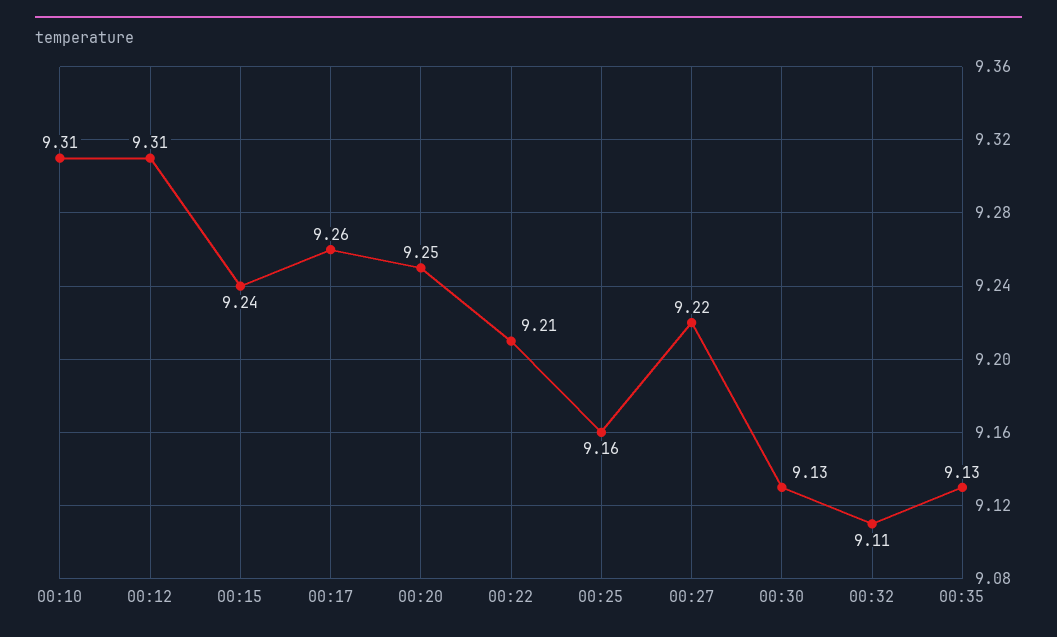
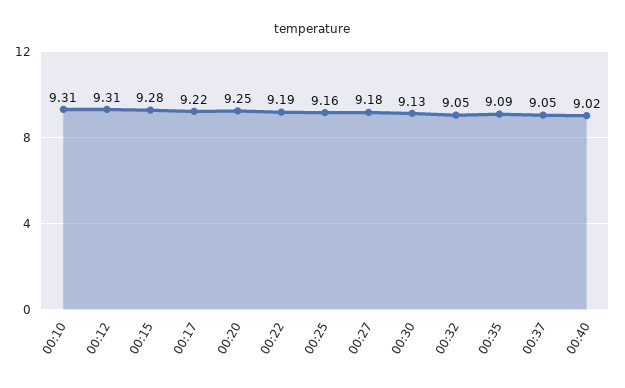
00:15: 9.24 -> 9.28
00:17: 9.26 -> 9.22
00:22: 9.21 -> 9.19
00:27: 9.22 -> 9.18
00:32: 9.11 -> 9.05
00:35: 9.13 -> 9.09
00:37: none -> 9.05
00:40: none -> 9.02

